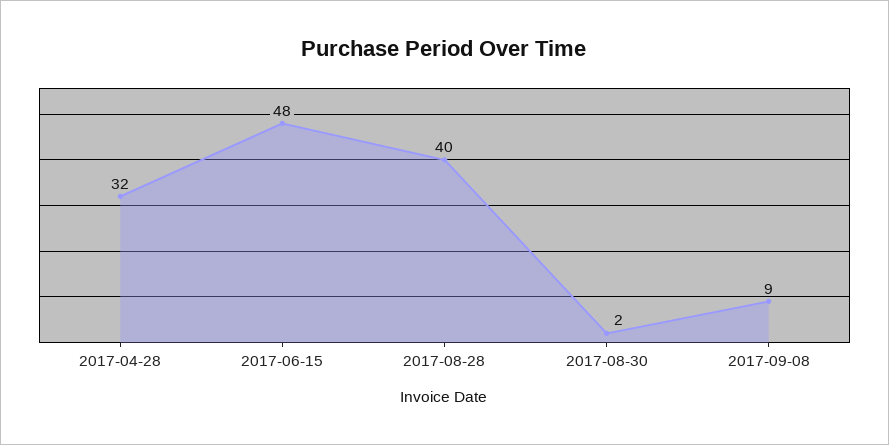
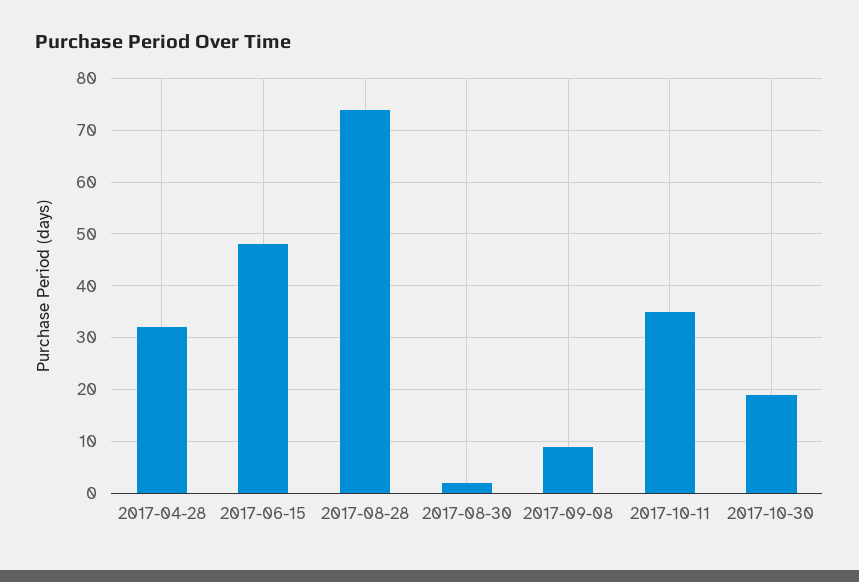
2017-08-28: 40 -> 75
2017-10-11: none -> 35
2017-10-30: none -> 20

